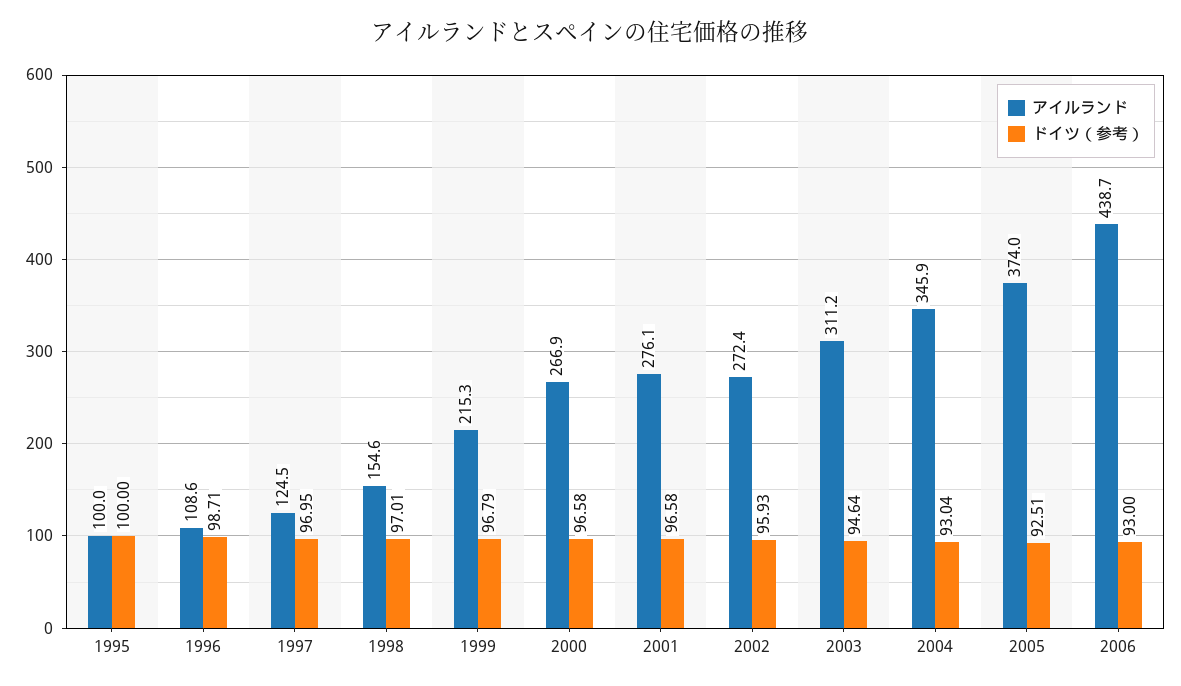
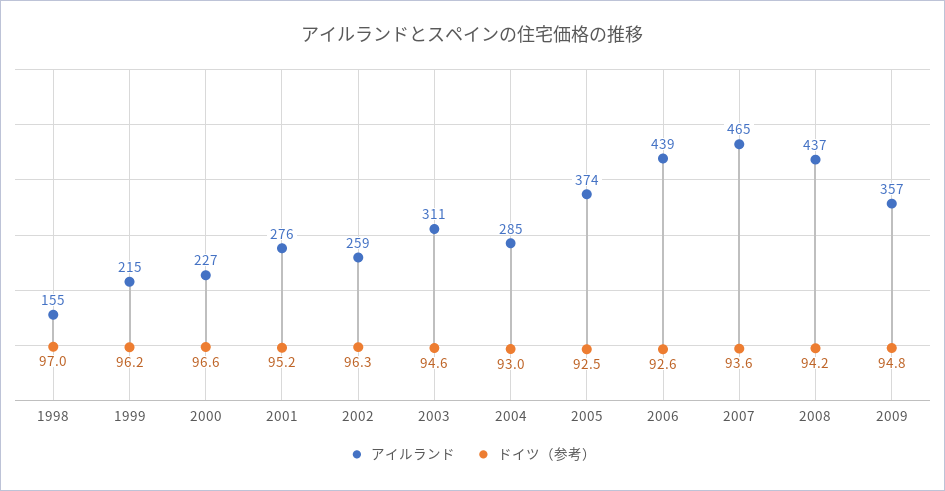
アイルランド, 1995: 100 -> none
ドイツ（参考）, 1995: 100 -> none
アイルランド, 1996: 108.6 -> none
ドイツ（参考）, 1996: 98.71 -> none
アイルランド, 1997: 124.5 -> none
ドイツ（参考）, 1997: 96.95 -> none
ドイツ（参考）, 1999: 96.79 -> 96.2
アイルランド, 2000: 266.9 -> 227
ドイツ（参考）, 2001: 96.58 -> 95.2
アイルランド, 2002: 272.4 -> 259
ドイツ（参考）, 2002: 95.93 -> 96.3
アイルランド, 2004: 345.9 -> 285
ドイツ（参考）, 2006: 93 -> 92.6
アイルランド, 2007: none -> 465
ドイツ（参考）, 2007: none -> 93.6
アイルランド, 2008: none -> 437
ドイツ（参考）, 2008: none -> 94.2
アイルランド, 2009: none -> 357
ドイツ（参考）, 2009: none -> 94.8

